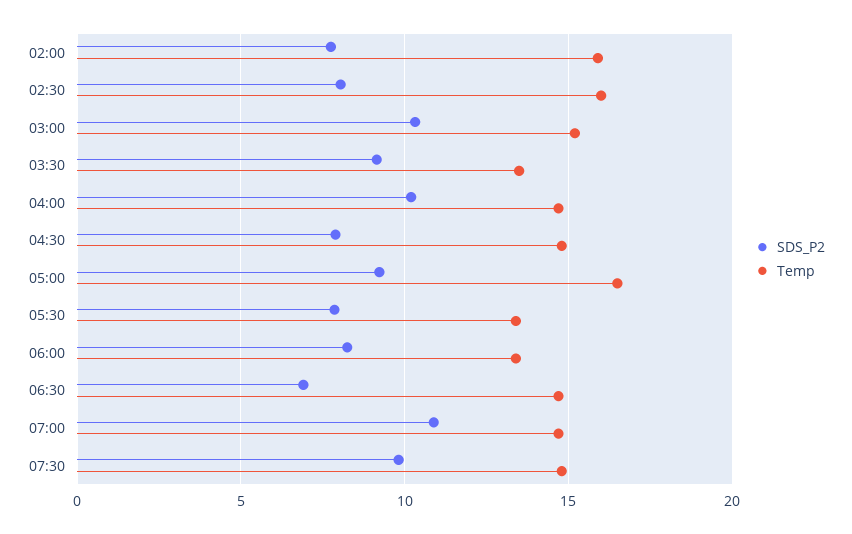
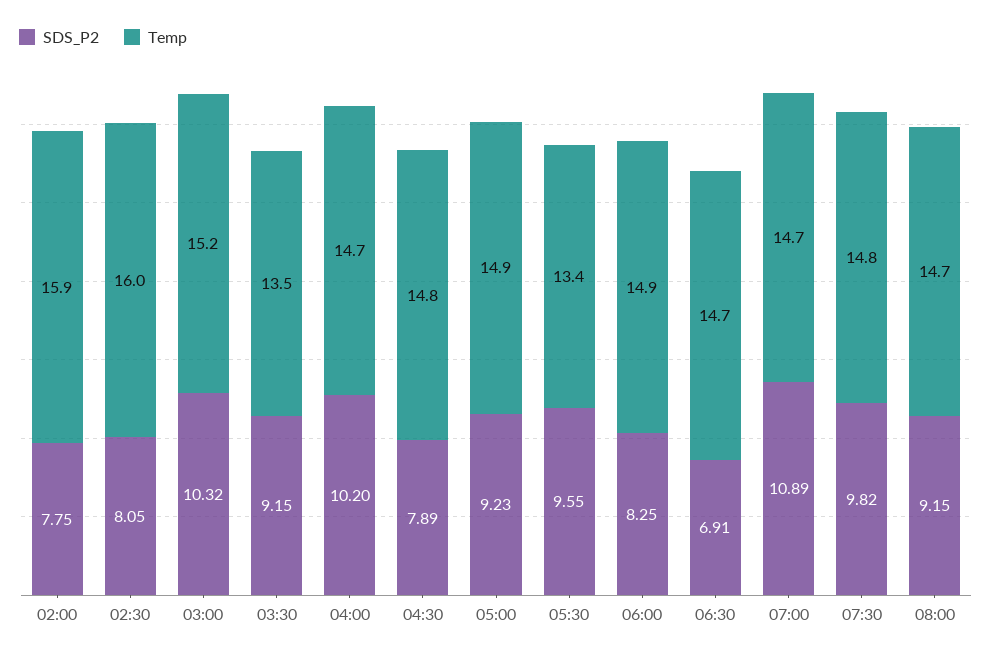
Temp, 05:00: 16.5 -> 14.9
SDS_P2, 05:30: 8 -> 9.55
Temp, 06:00: 13.5 -> 14.9
SDS_P2, 08:00: none -> 9.15
Temp, 08:00: none -> 14.7

